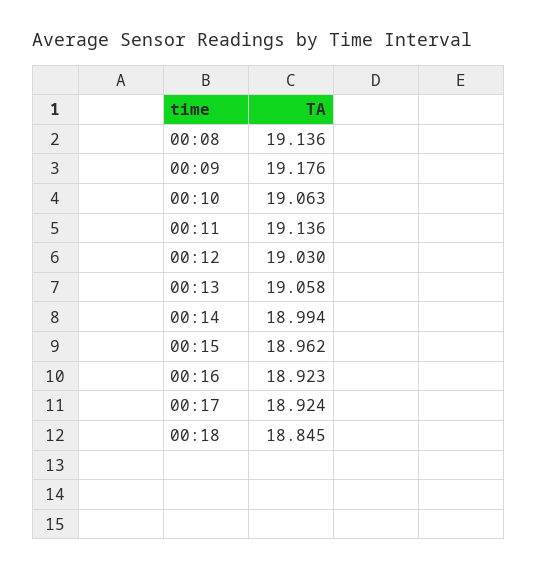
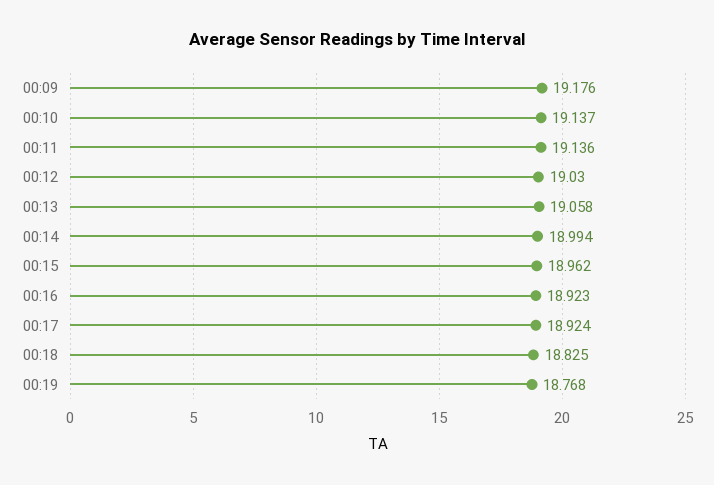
00:08: 19.136 -> none
00:10: 19.063 -> 19.137
00:18: 18.845 -> 18.825
00:19: none -> 18.768

